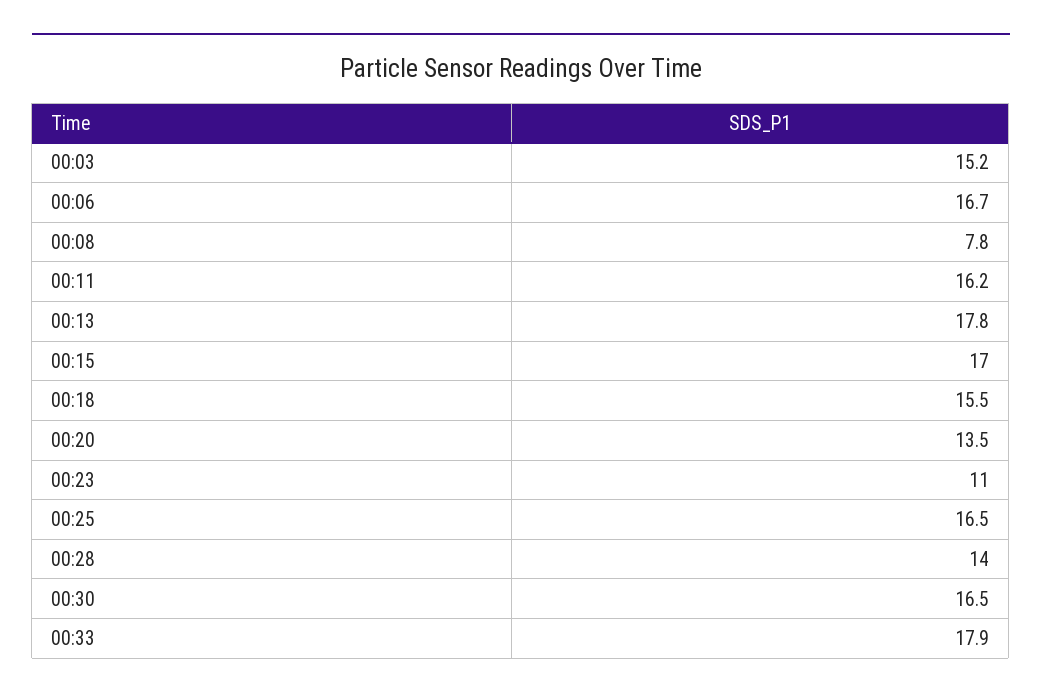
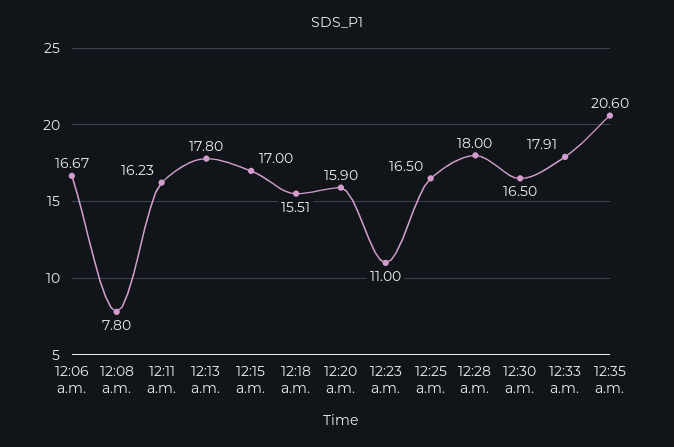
00:03: 15.2 -> none
00:20: 13.5 -> 15.9
00:28: 14 -> 18
12:35 a.m.: none -> 20.6

